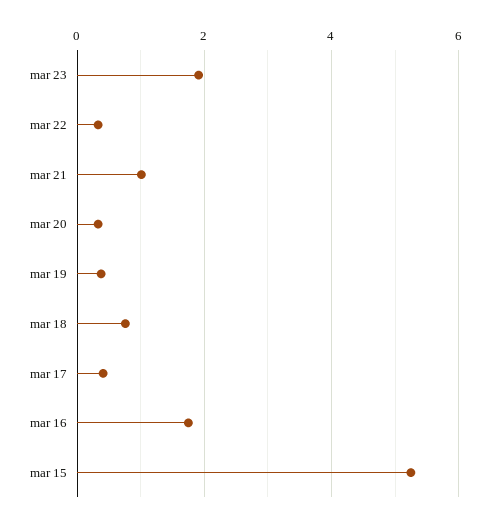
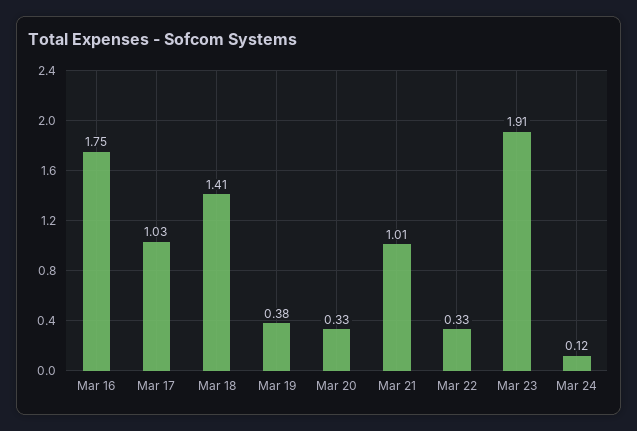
mar 18: 0.8 -> 1.41
mar 17: 0.4 -> 1.03
mar 15: 5.2 -> none
Mar 24: none -> 0.12

